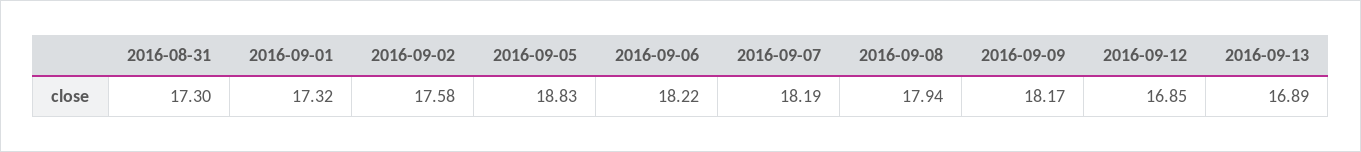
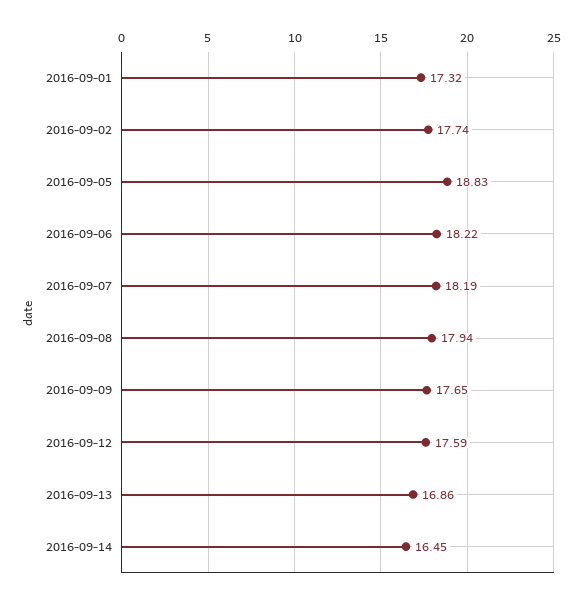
2016-08-31: 17.3 -> none
2016-09-02: 17.58 -> 17.74
2016-09-09: 18.17 -> 17.65
2016-09-12: 16.85 -> 17.59
2016-09-13: 16.89 -> 16.86
2016-09-14: none -> 16.45

